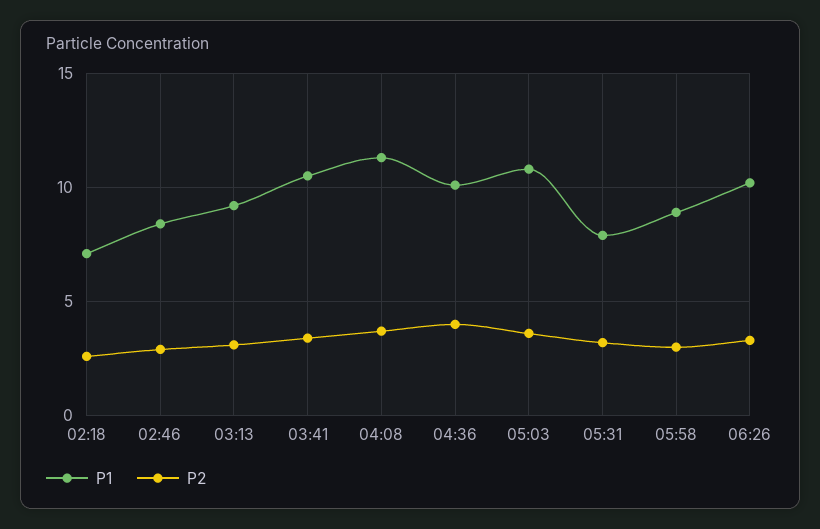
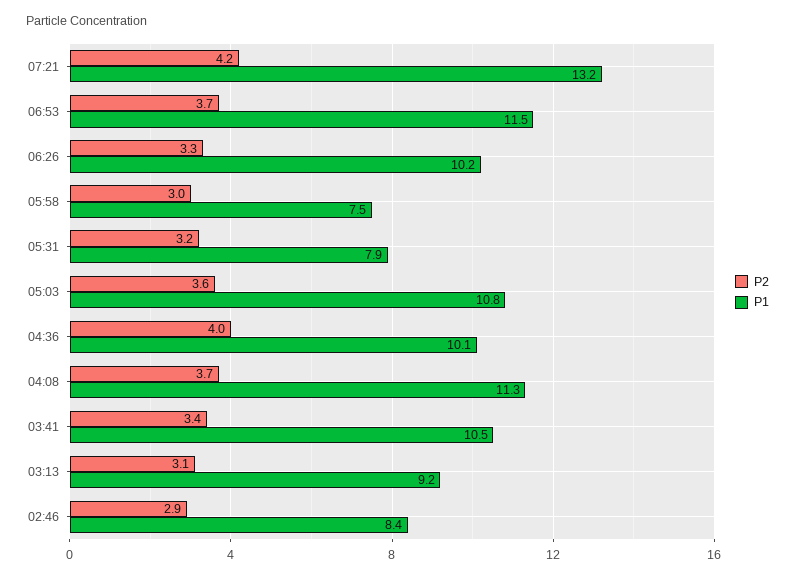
P1, 02:18: 7 -> none
P2, 02:18: 2.5 -> none
P1, 05:58: 9 -> 7.5
P2, 07:21: none -> 4.2
P1, 07:21: none -> 13.2
P2, 06:53: none -> 3.7
P1, 06:53: none -> 11.5

